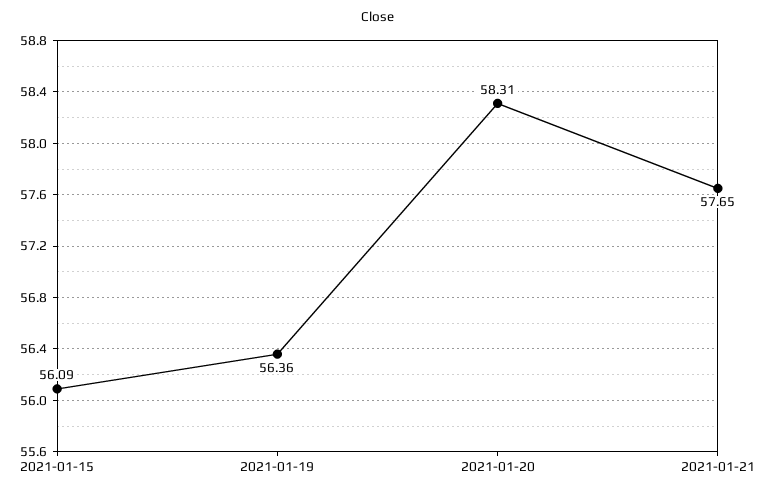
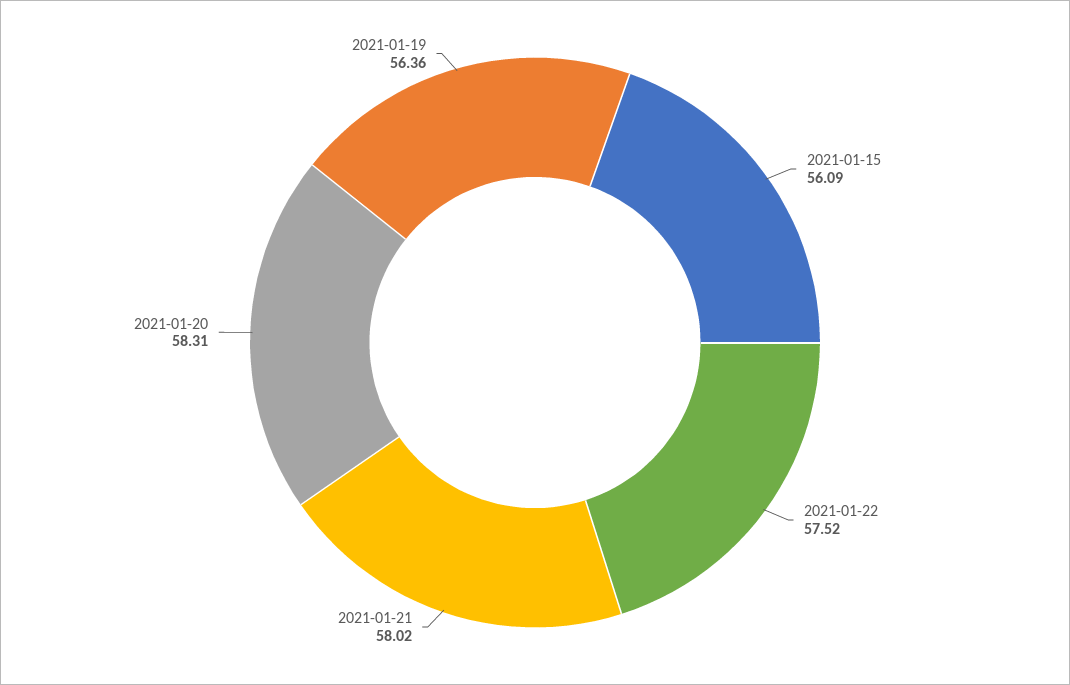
2021-01-21: 57.65 -> 58.02
2021-01-22: none -> 57.52

